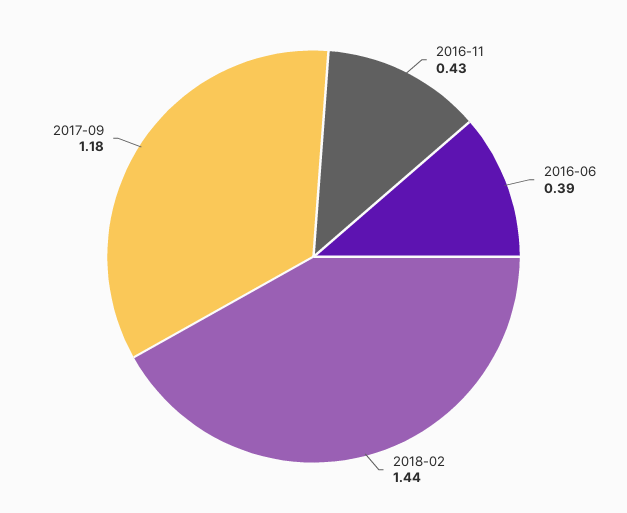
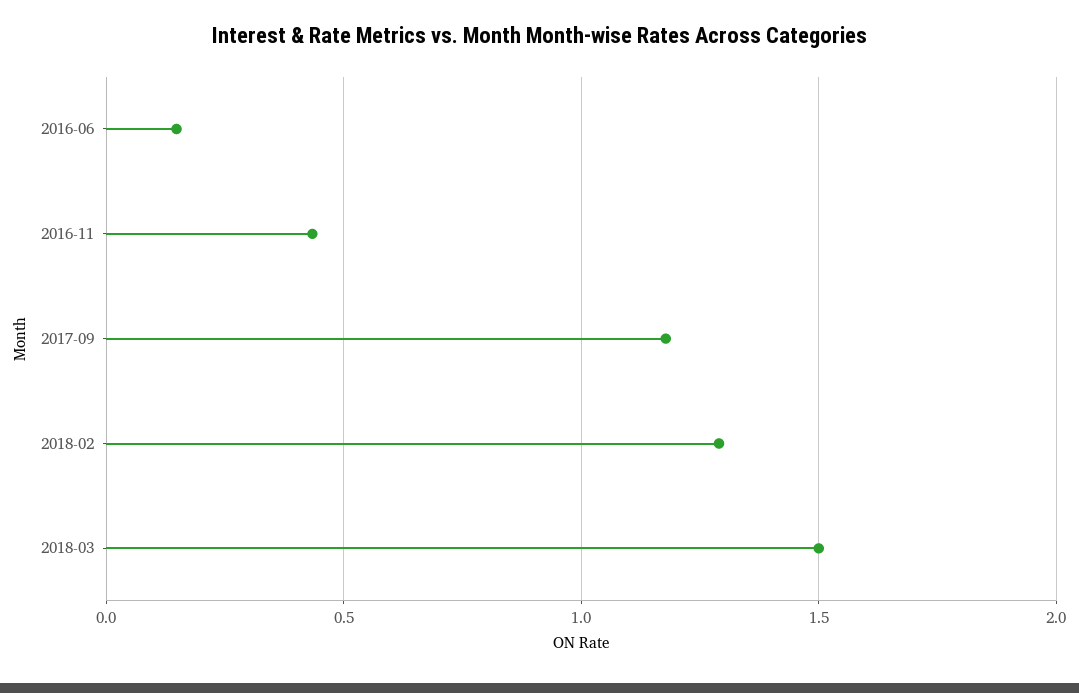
2016-06: 0.39 -> 0.15
2018-02: 1.44 -> 1.3
2018-03: none -> 1.5

